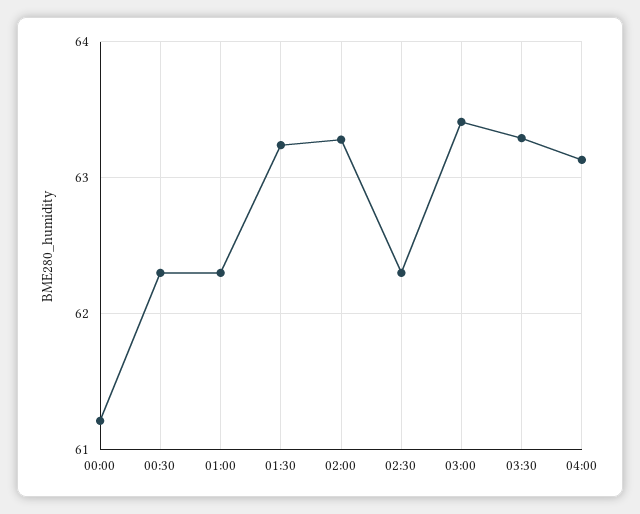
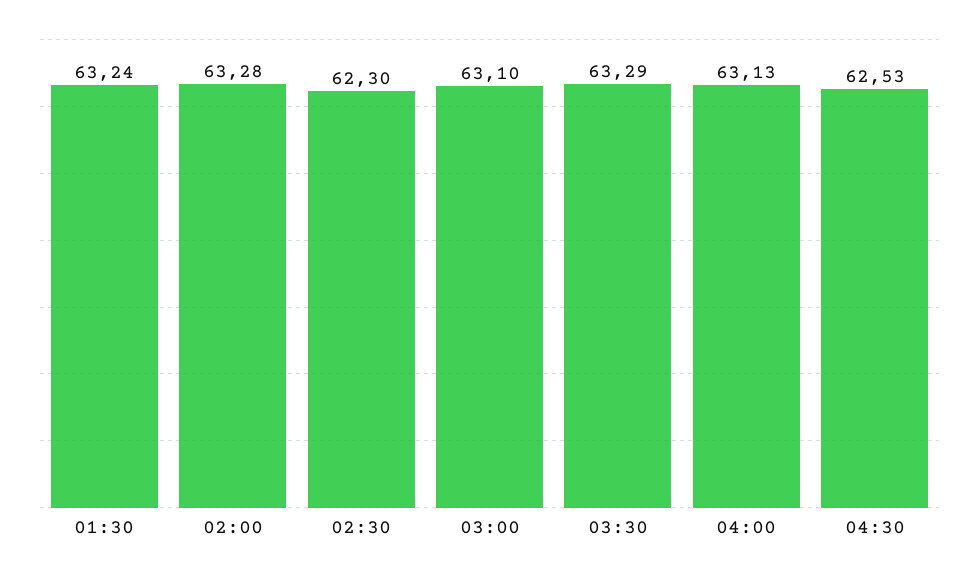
00:00: 61.2 -> none
00:30: 62.3 -> none
01:00: 62.3 -> none
03:00: 63.4 -> 63.1
04:30: none -> 62.53

